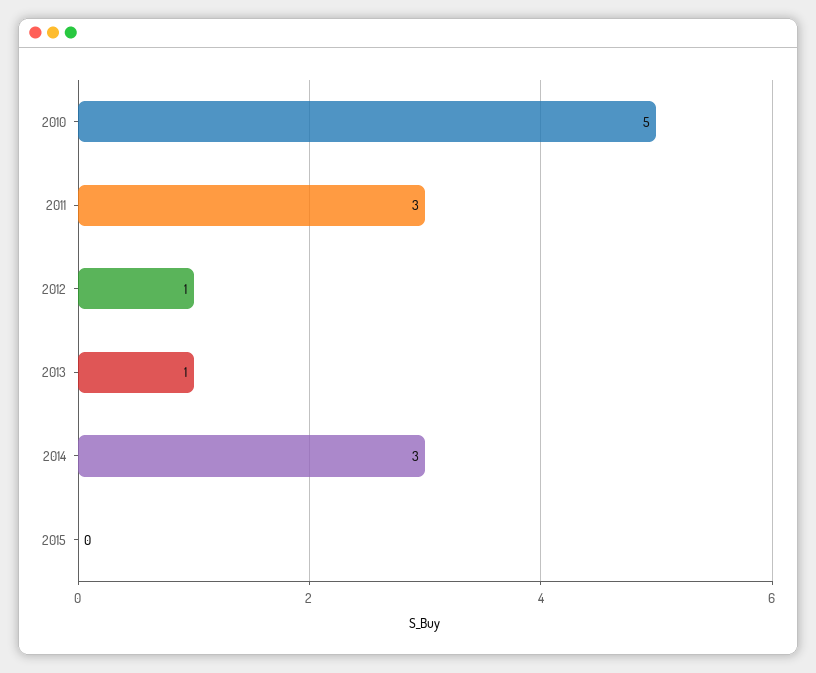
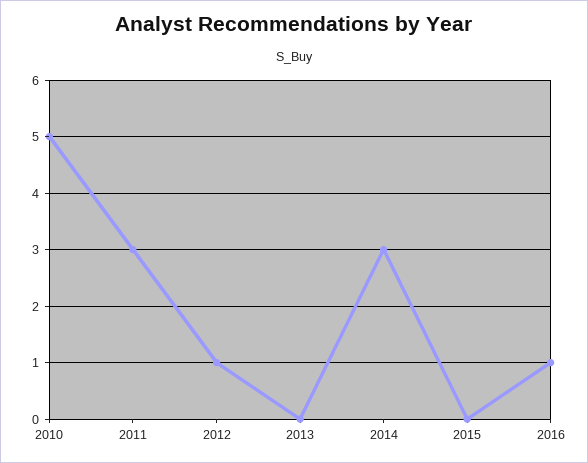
2013: 1 -> 0
2016: none -> 1

